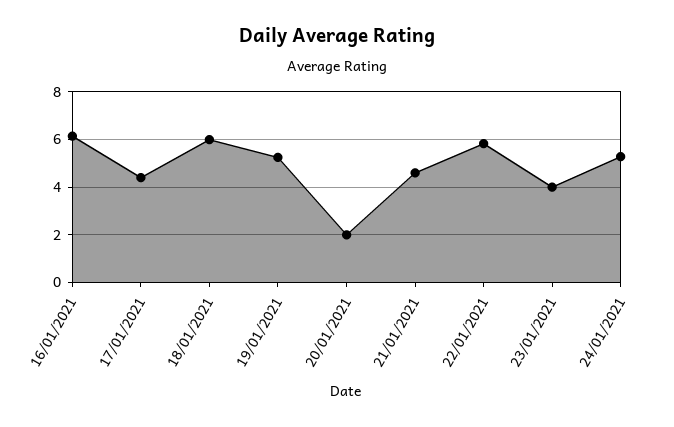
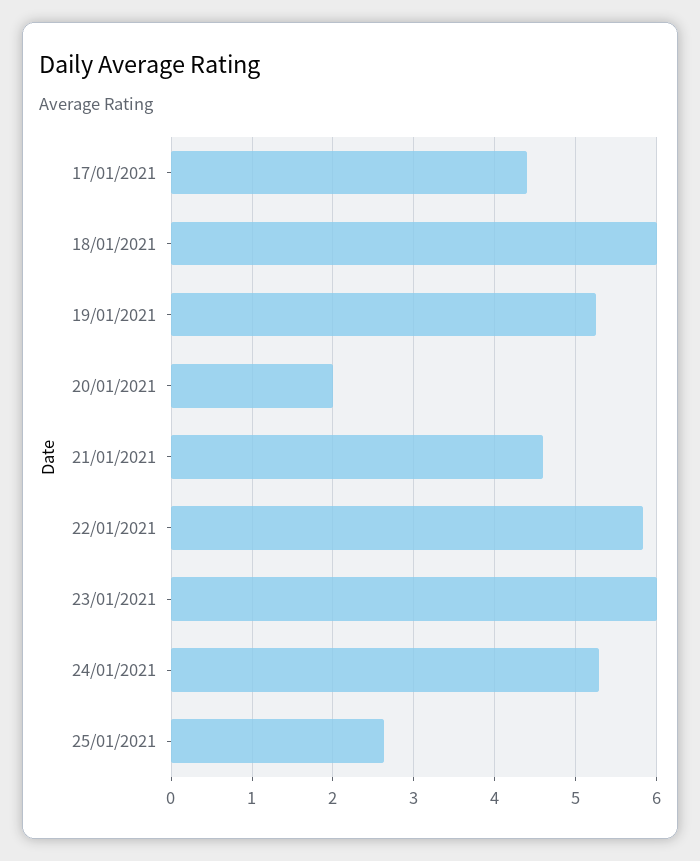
16/01/2021: 6 -> none
23/01/2021: 4 -> 6
25/01/2021: none -> 2.6

